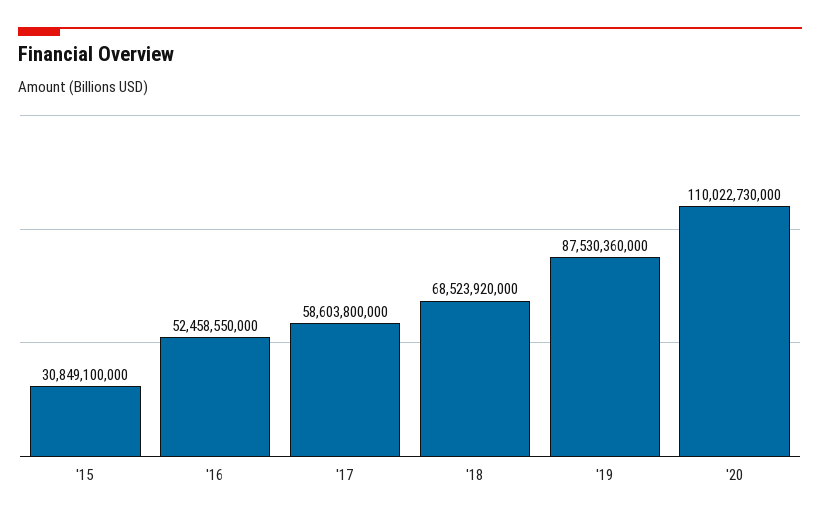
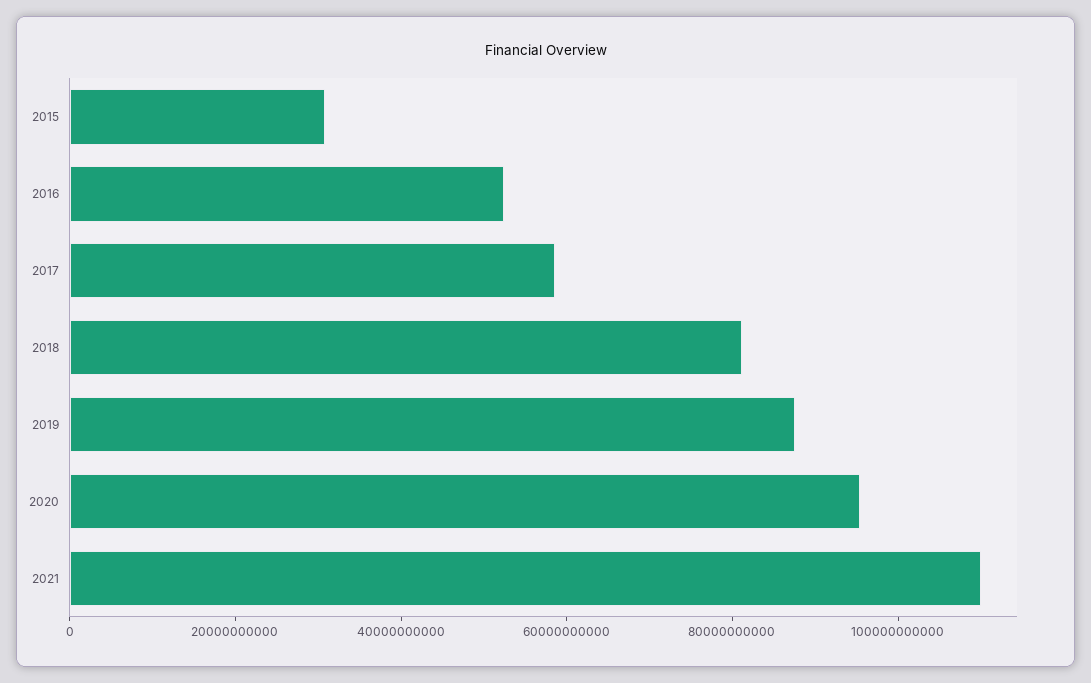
'18: 68523920000 -> 80000000000
'20: 110022730000 -> 95000000000
2021: none -> 110000000000

